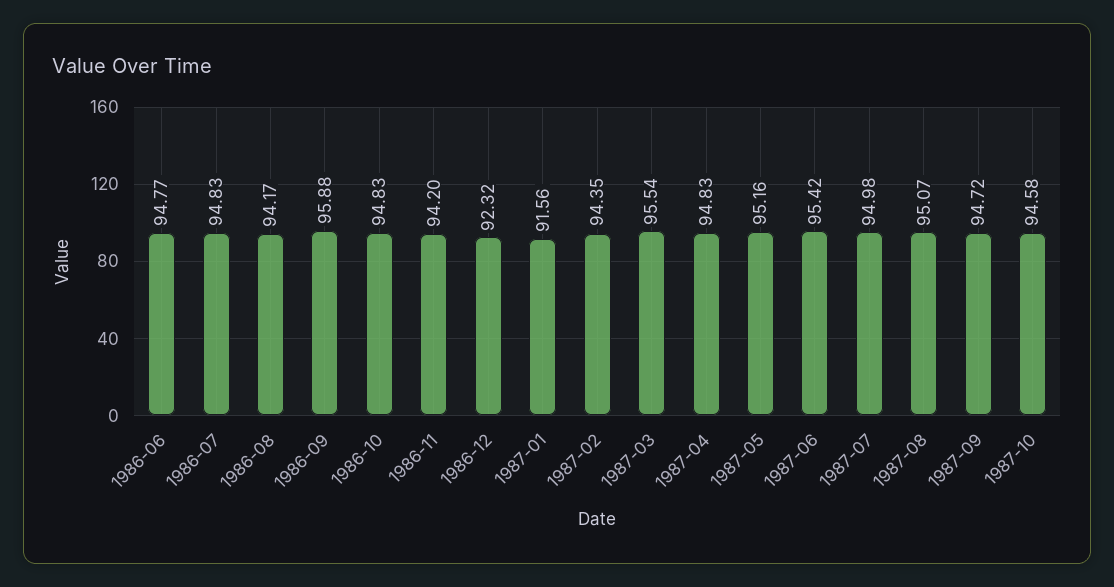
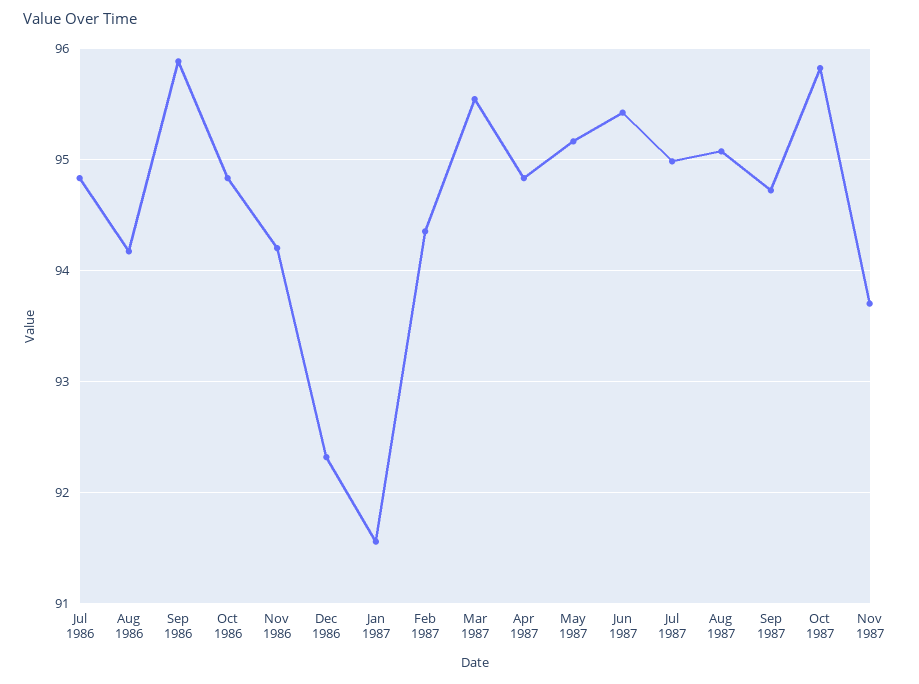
1986-06: 94.77 -> none
1987-10: 94.58 -> 95.8
Nov 1987: none -> 93.7

